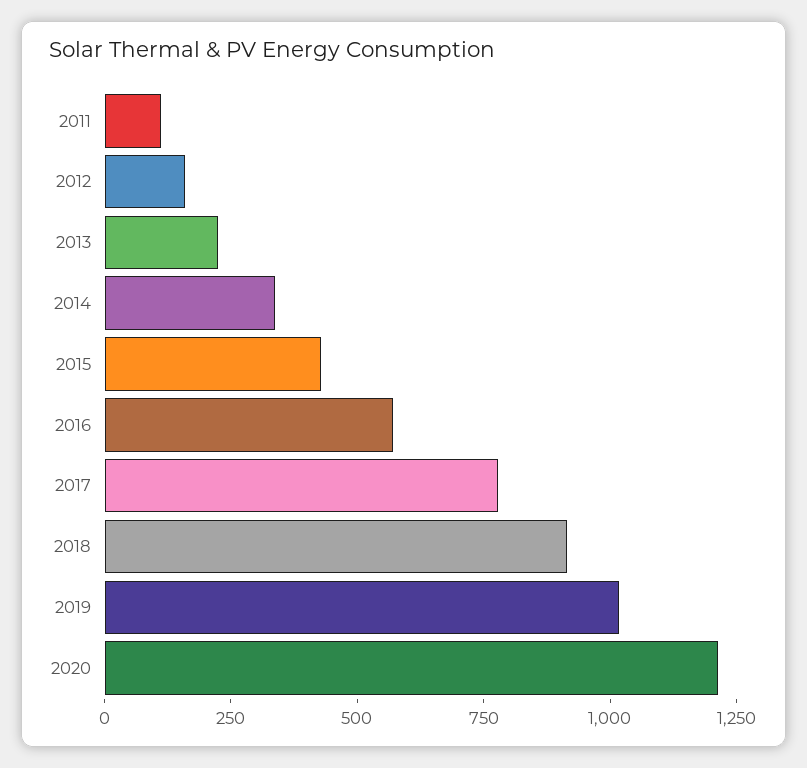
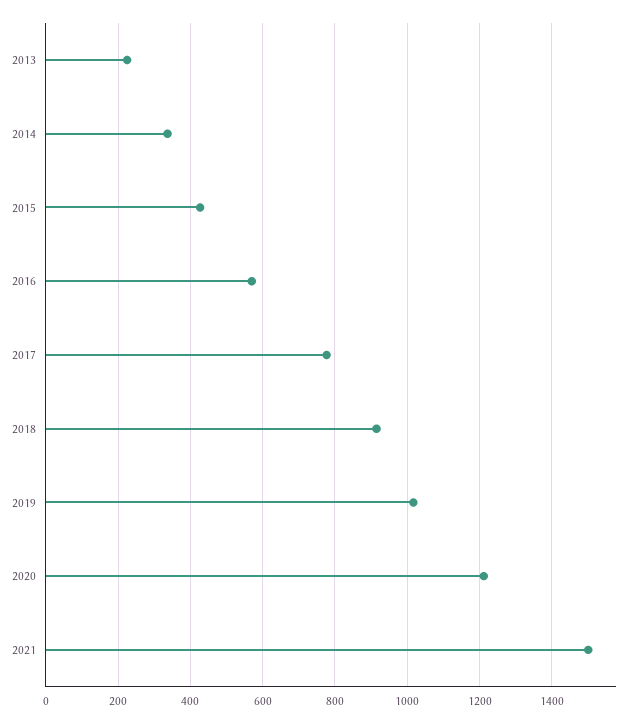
2011: 100 -> none
2012: 150 -> none
2021: none -> 1500

